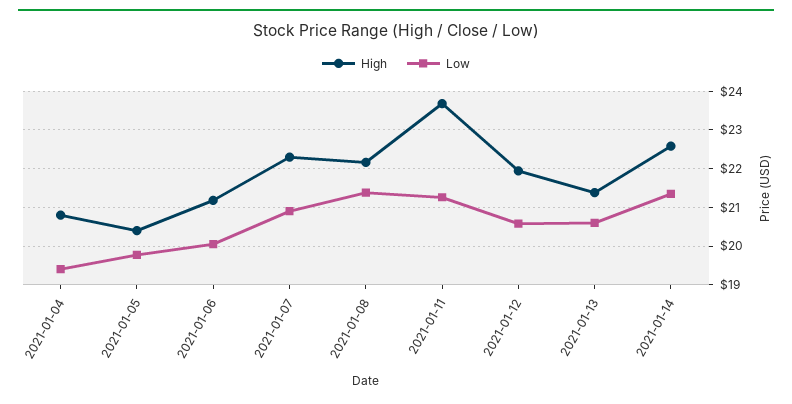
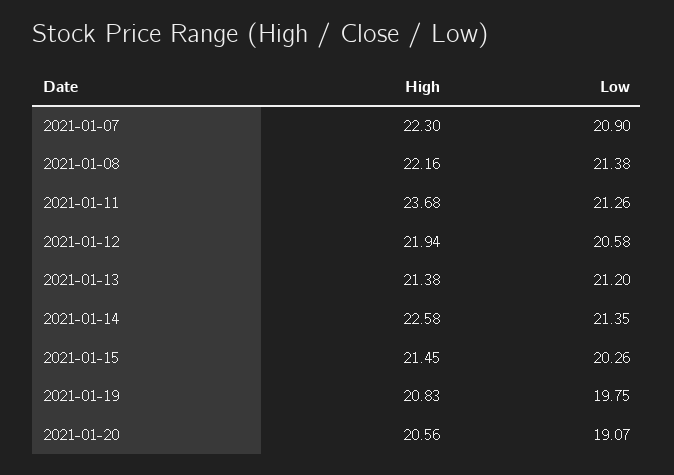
High, 2021-01-04: 20.8 -> none
Low, 2021-01-04: 19.4 -> none
High, 2021-01-05: 20.4 -> none
Low, 2021-01-05: 19.8 -> none
High, 2021-01-06: 21.2 -> none
Low, 2021-01-06: 20 -> none
Low, 2021-01-13: 20.6 -> 21.2
High, 2021-01-15: none -> 21.45
Low, 2021-01-15: none -> 20.26
High, 2021-01-19: none -> 20.83
Low, 2021-01-19: none -> 19.75
High, 2021-01-20: none -> 20.56
Low, 2021-01-20: none -> 19.07

